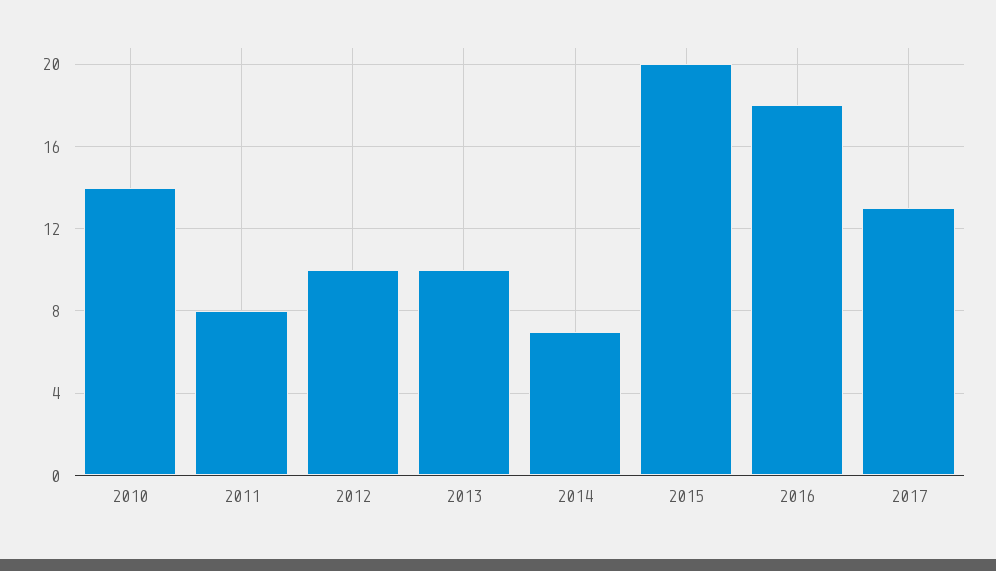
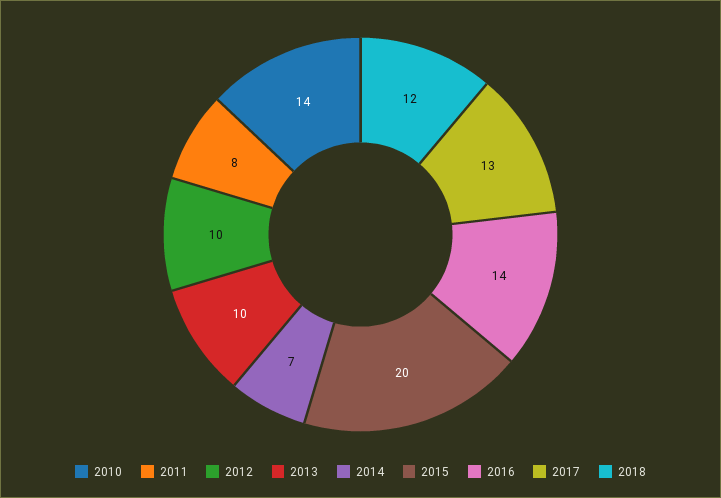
2016: 18 -> 14
2018: none -> 12

